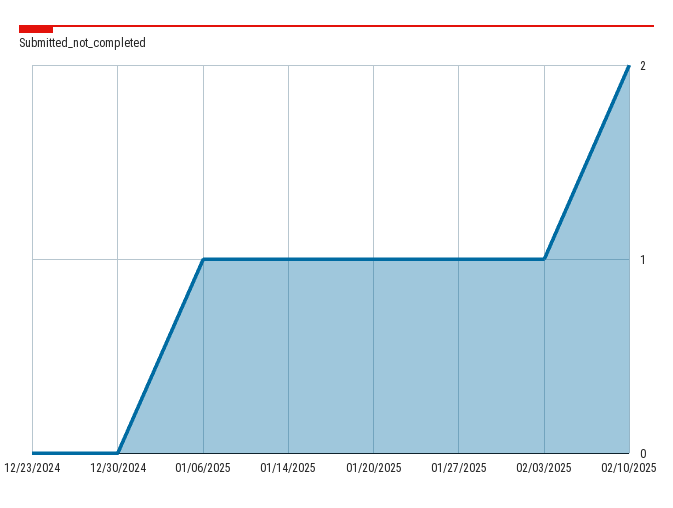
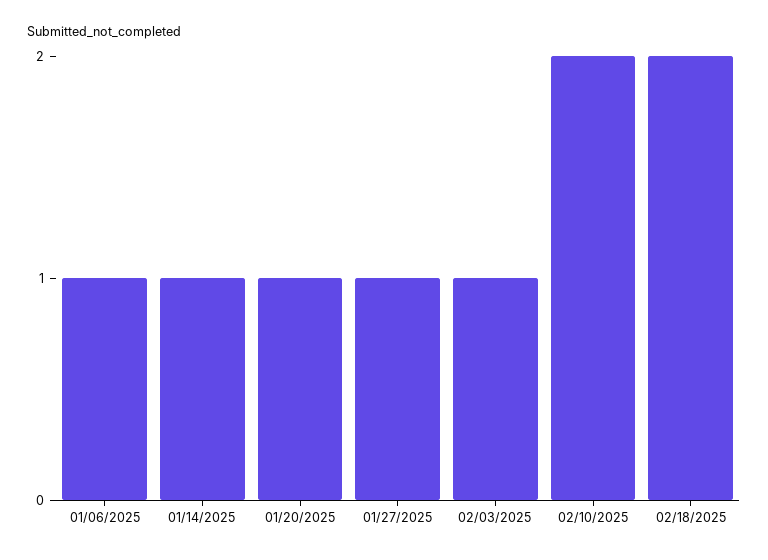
12/23/2024: 0 -> none
12/30/2024: 0 -> none
02/18/2025: none -> 2

